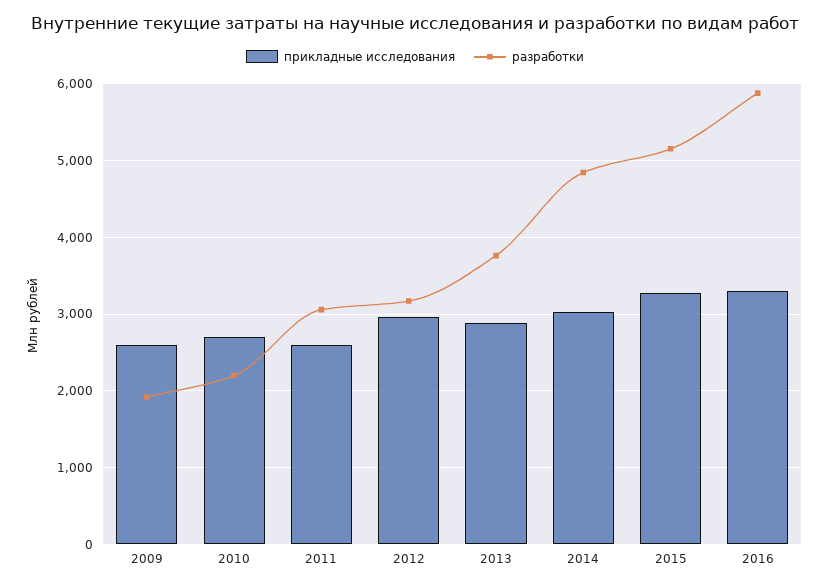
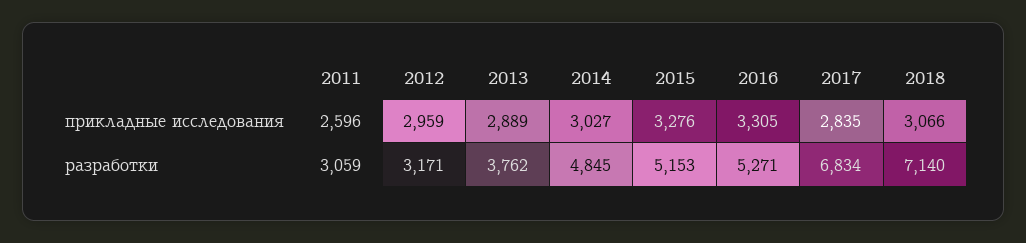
прикладные исследования, 2009: 2600 -> none
разработки, 2009: 1900 -> none
прикладные исследования, 2010: 2700 -> none
разработки, 2010: 2200 -> none
разработки, 2016: 5900 -> 5271
прикладные исследования, 2017: none -> 2835
прикладные исследования, 2018: none -> 3066
разработки, 2017: none -> 6834
разработки, 2018: none -> 7140

